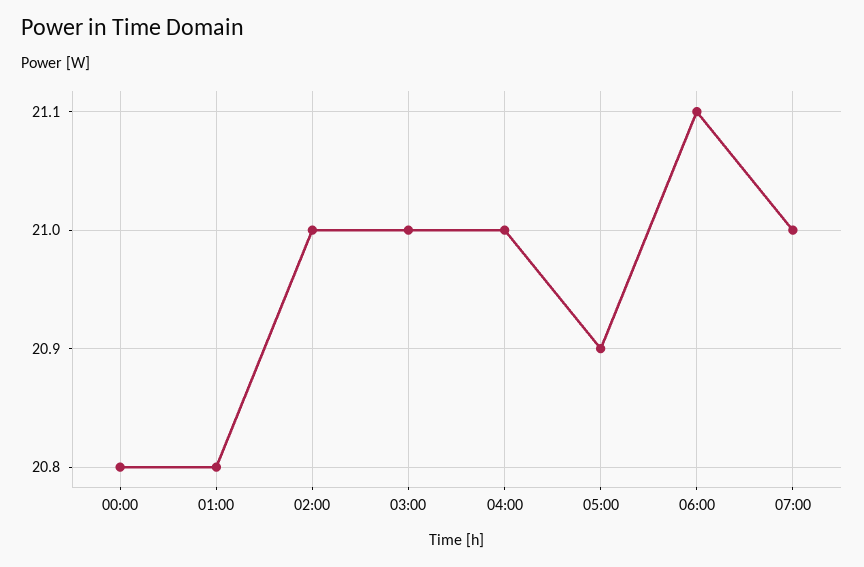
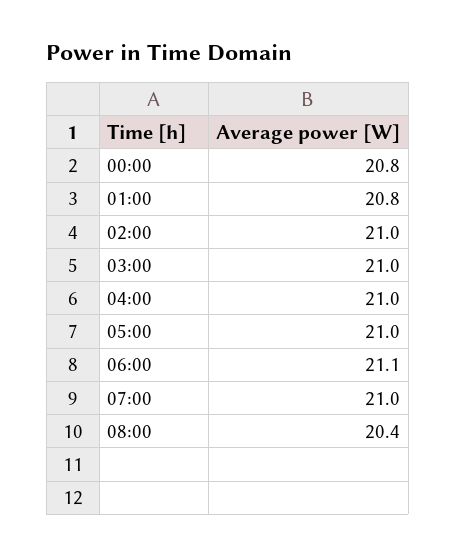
05:00: 20.9 -> 21
08:00: none -> 20.4

